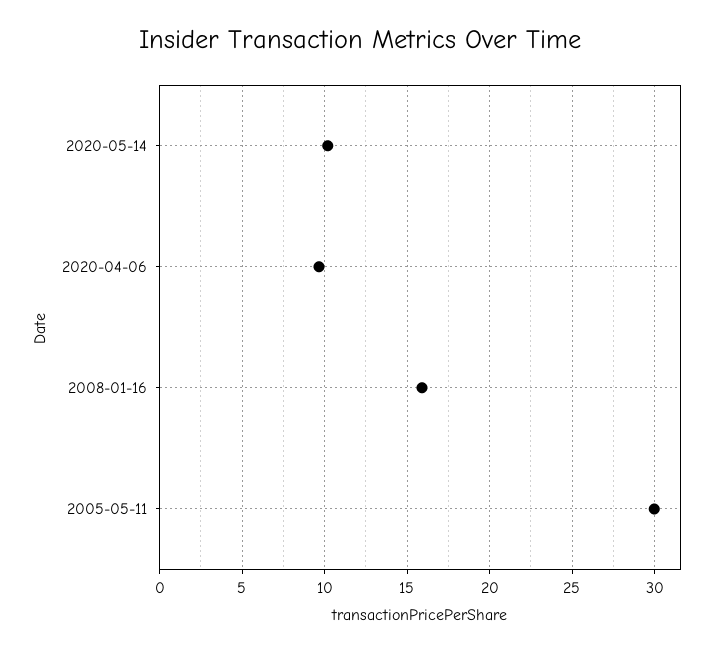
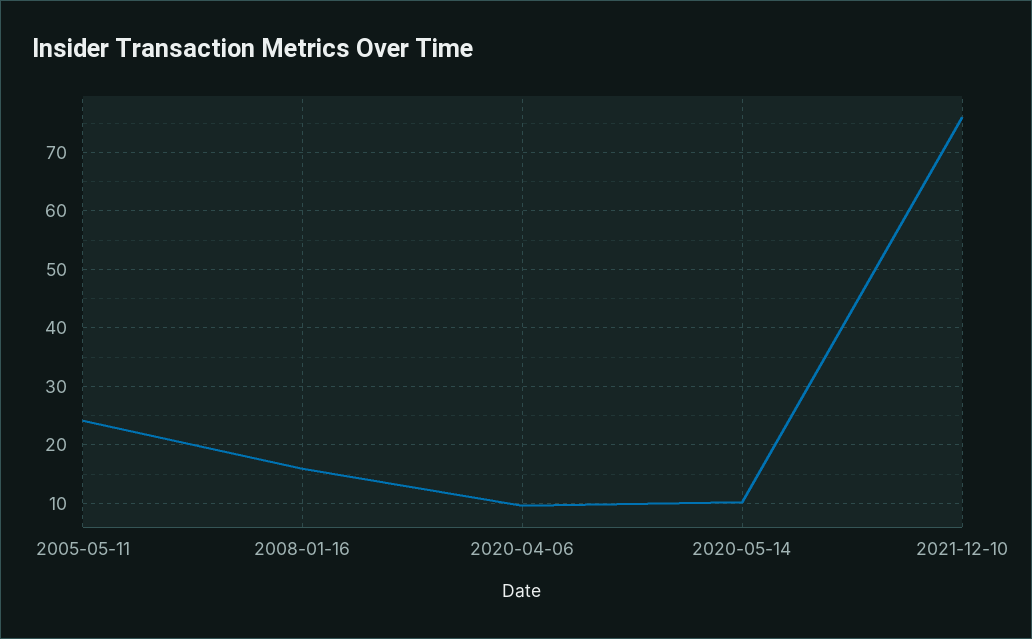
2005-05-11: 30 -> 24
2021-12-10: none -> 76

